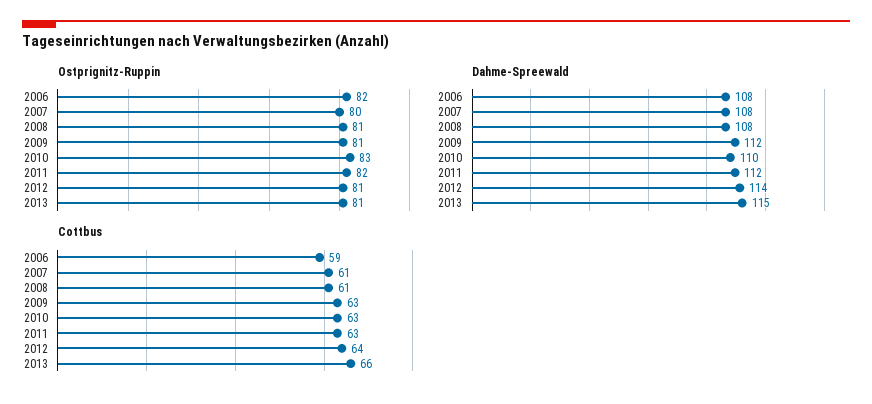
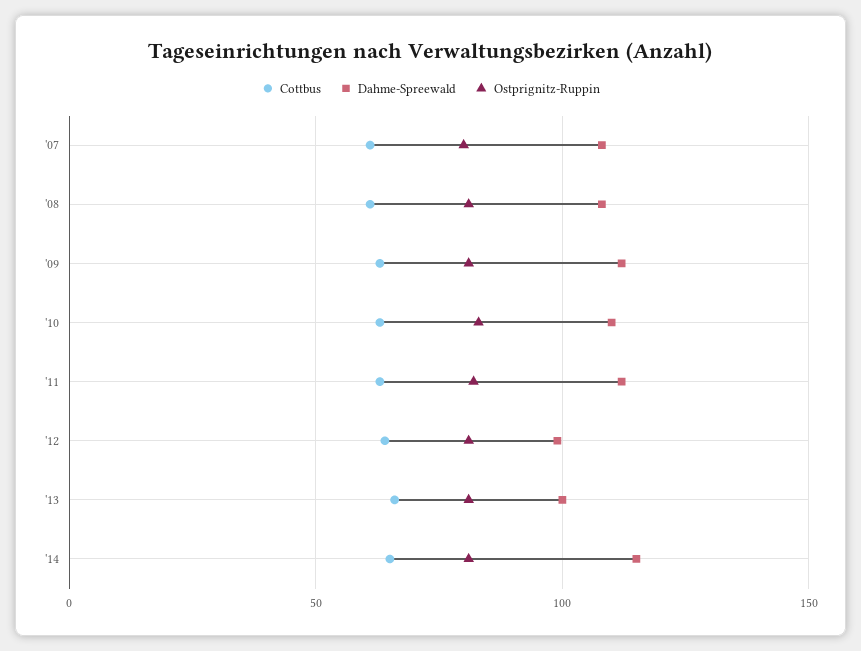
Ostprignitz-Ruppin, 2006: 82 -> none
Dahme-Spreewald, 2006: 108 -> none
Dahme-Spreewald, 2012: 114 -> 100
Dahme-Spreewald, 2013: 115 -> 100
Cottbus, 2006: 59 -> none
Cottbus, '14: none -> 65
Dahme-Spreewald, '14: none -> 115
Ostprignitz-Ruppin, '14: none -> 80

